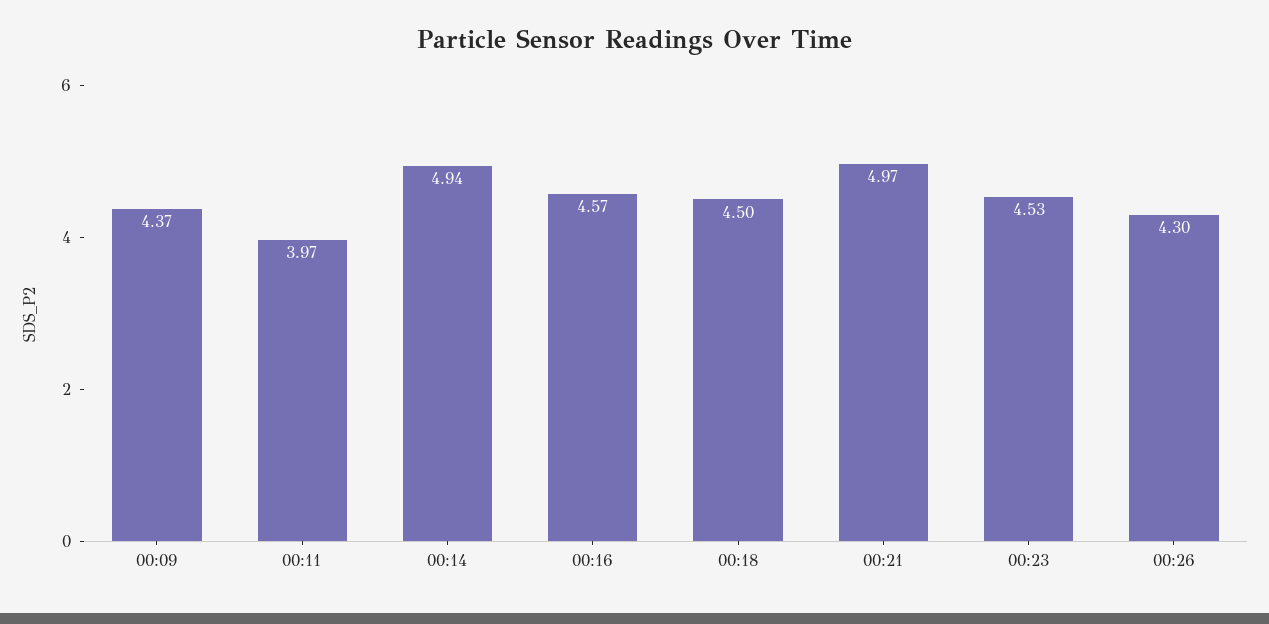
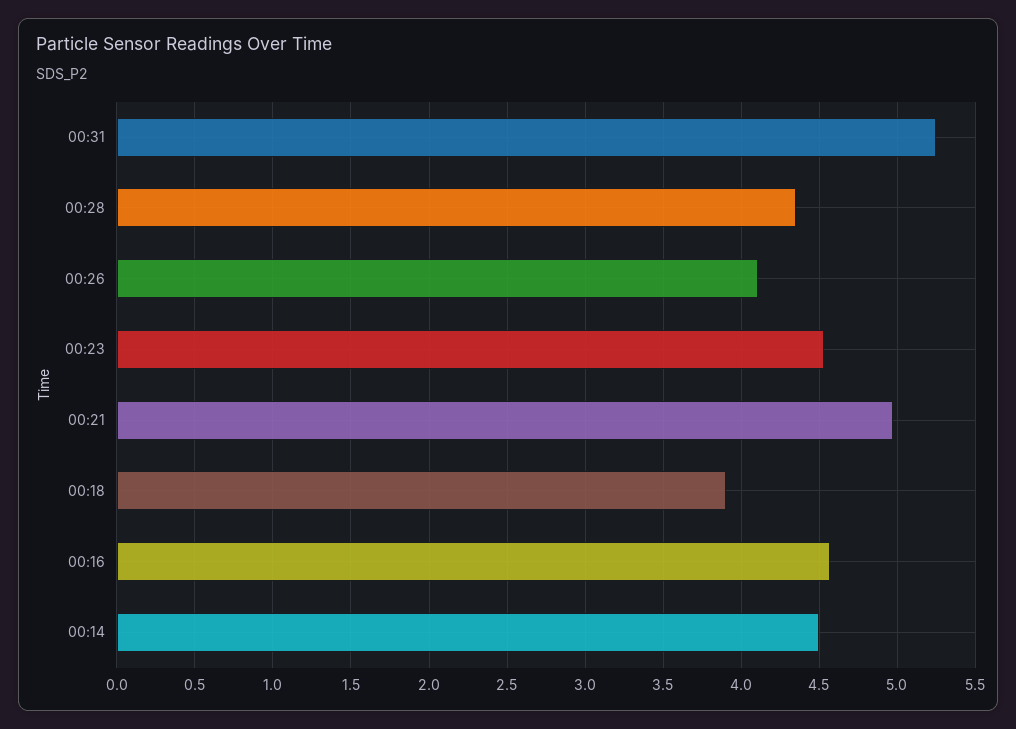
00:09: 4.37 -> none
00:11: 3.97 -> none
00:14: 4.94 -> 4.5
00:18: 4.5 -> 3.9
00:26: 4.3 -> 4.1
00:31: none -> 5.25
00:28: none -> 4.35

